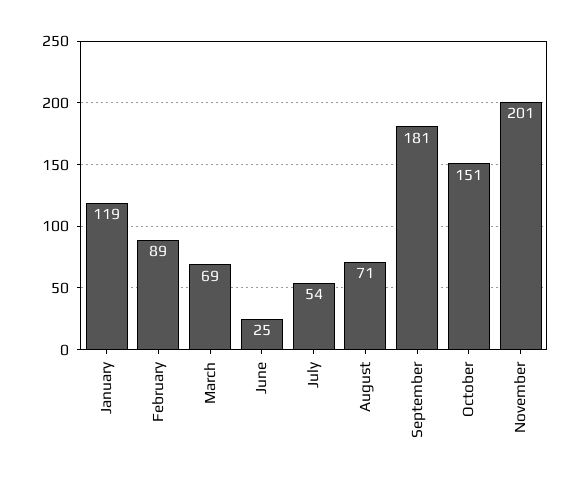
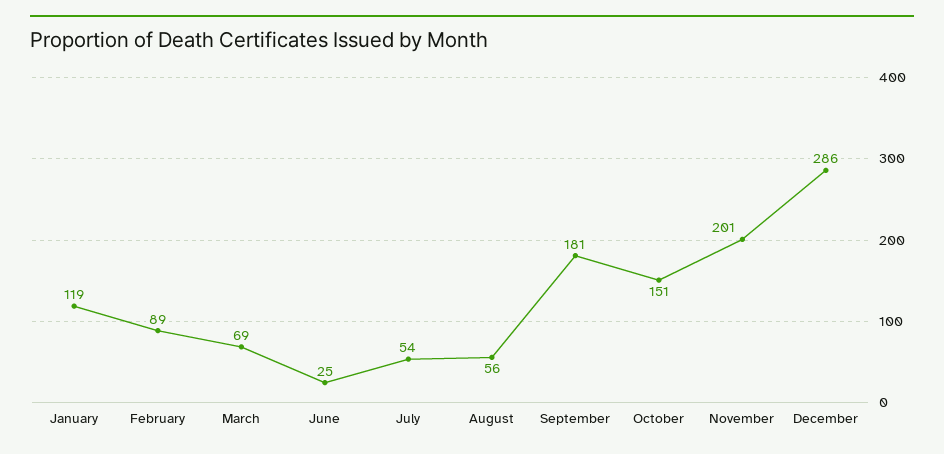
August: 71 -> 56
December: none -> 286

